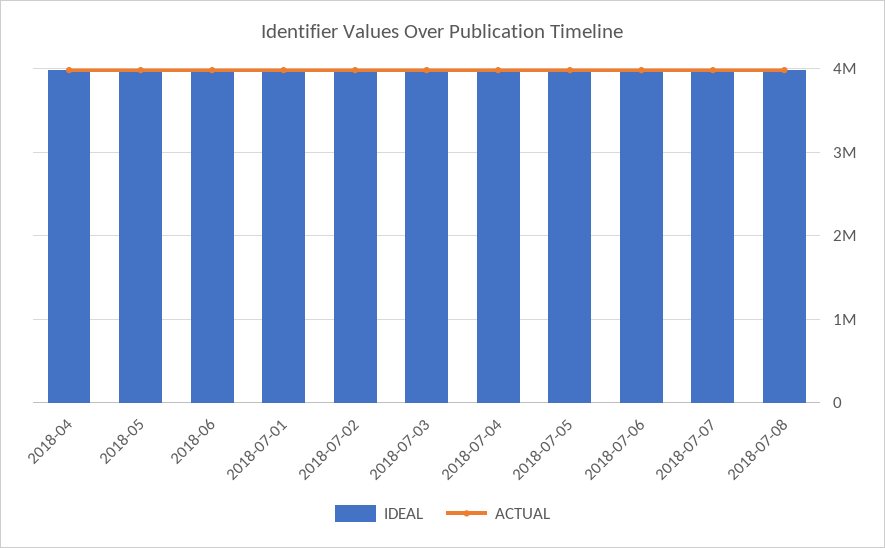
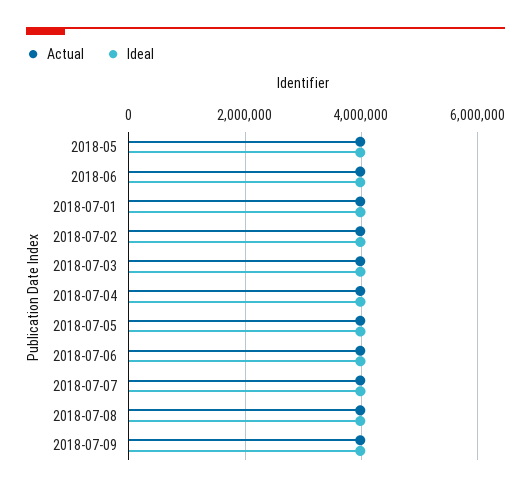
IDEAL, 2018-04: 4000000 -> none
ACTUAL, 2018-04: 4000000 -> none
ACTUAL, 2018-07-09: none -> 4000000
IDEAL, 2018-07-09: none -> 4000000

